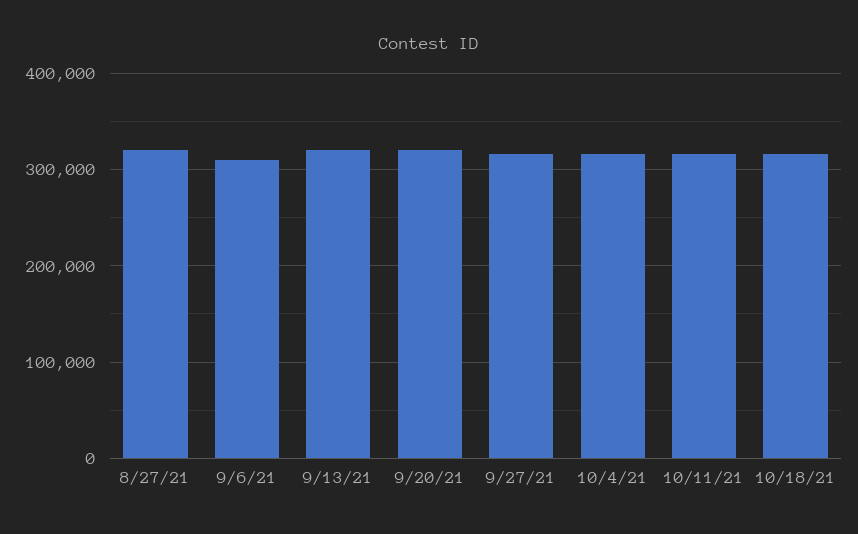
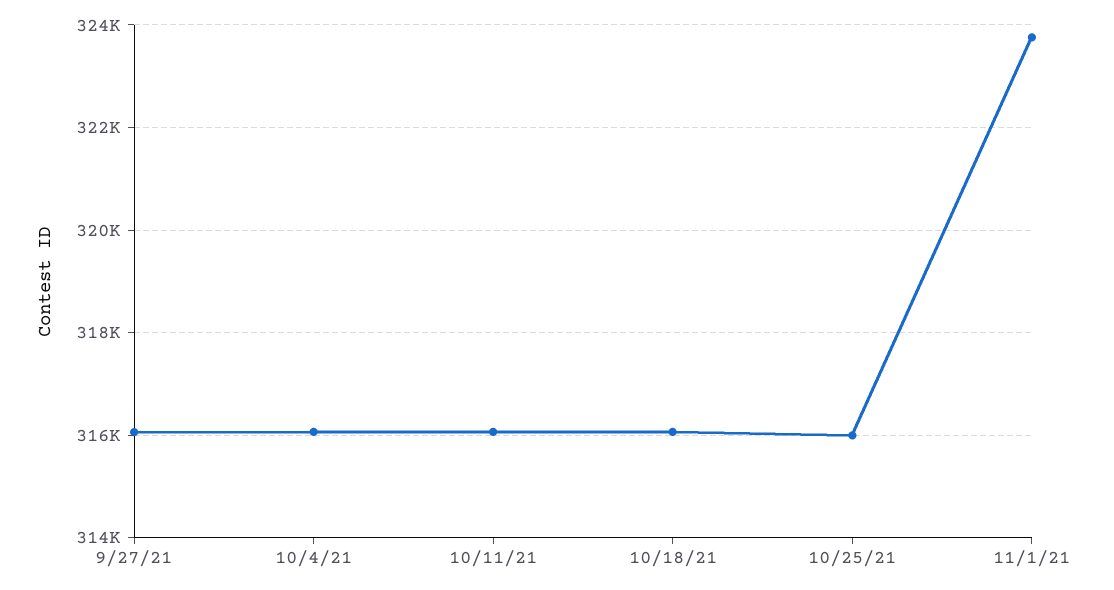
8/27/21: 320000 -> none
9/6/21: 310000 -> none
9/13/21: 320000 -> none
9/20/21: 320000 -> none
10/25/21: none -> 316000
11/1/21: none -> 323800

